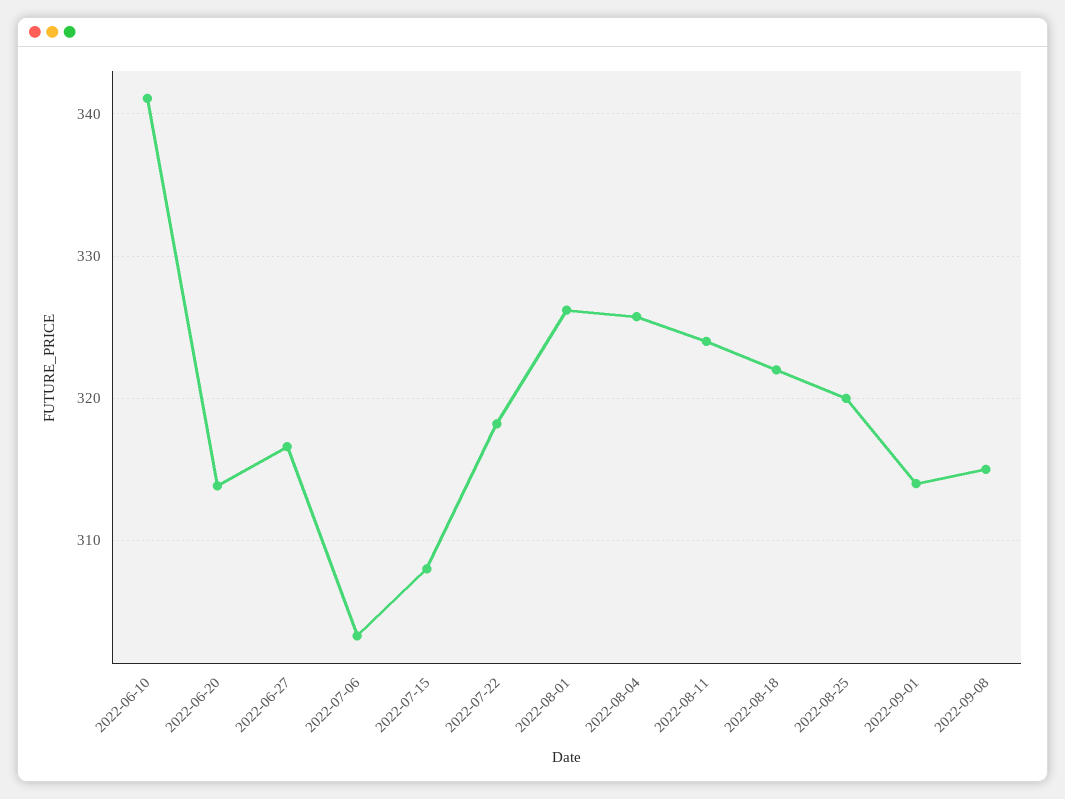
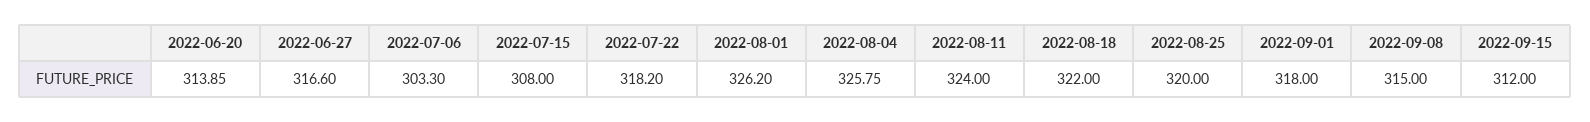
2022-06-10: 341 -> none
2022-09-01: 314 -> 318
2022-09-15: none -> 312

